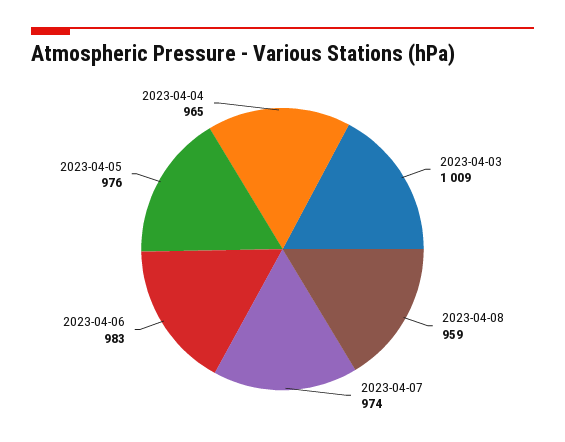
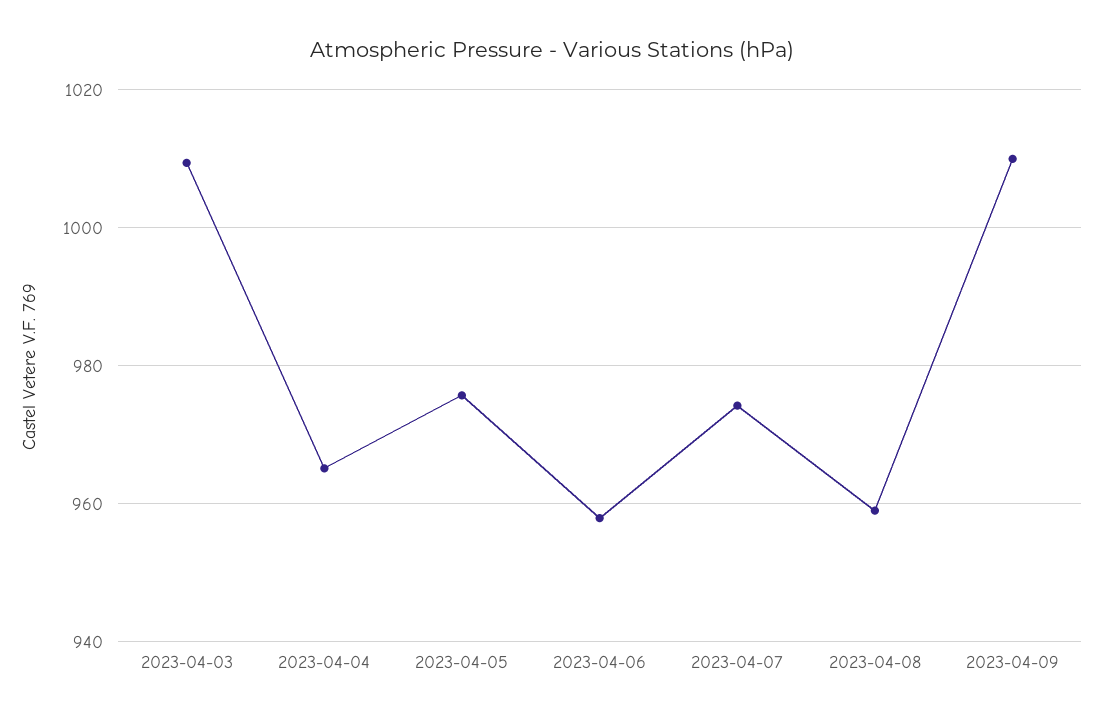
2023-04-06: 983 -> 958
2023-04-09: none -> 1010

